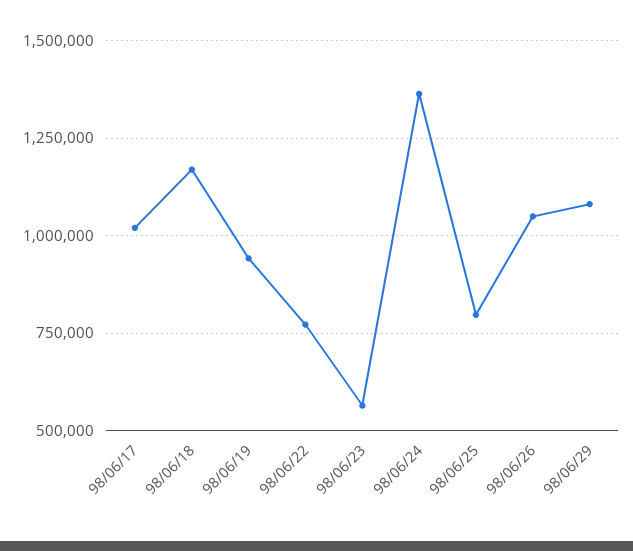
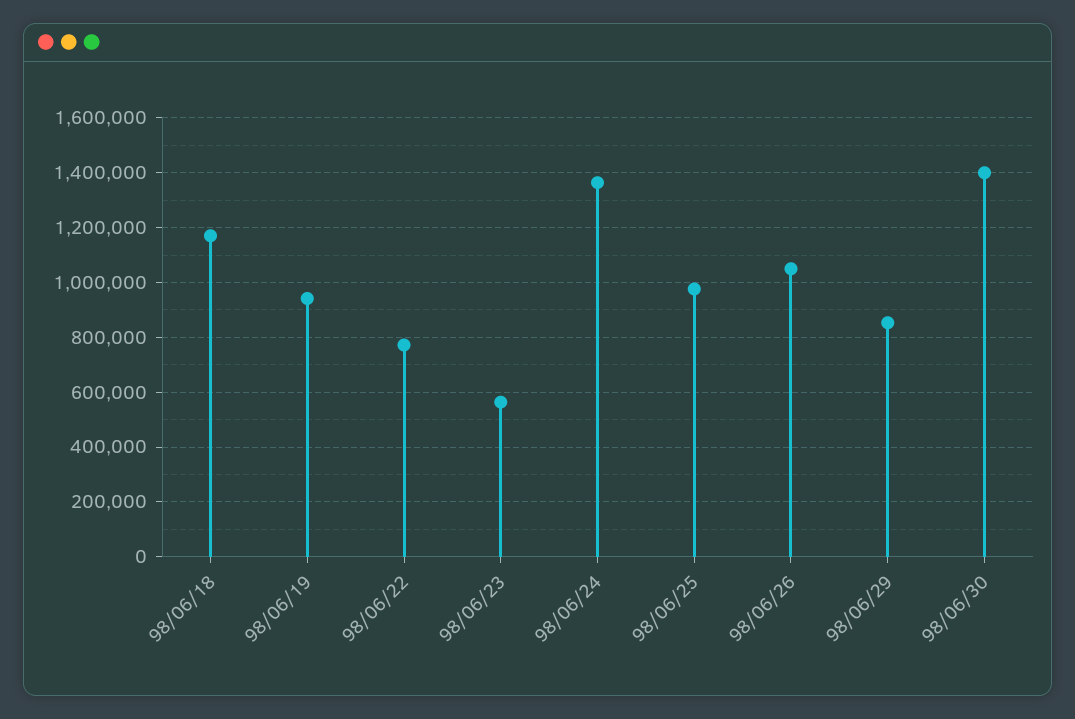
98/06/17: 1025000 -> none
98/06/25: 800000 -> 975000
98/06/29: 1075000 -> 850000
98/06/30: none -> 1400000

